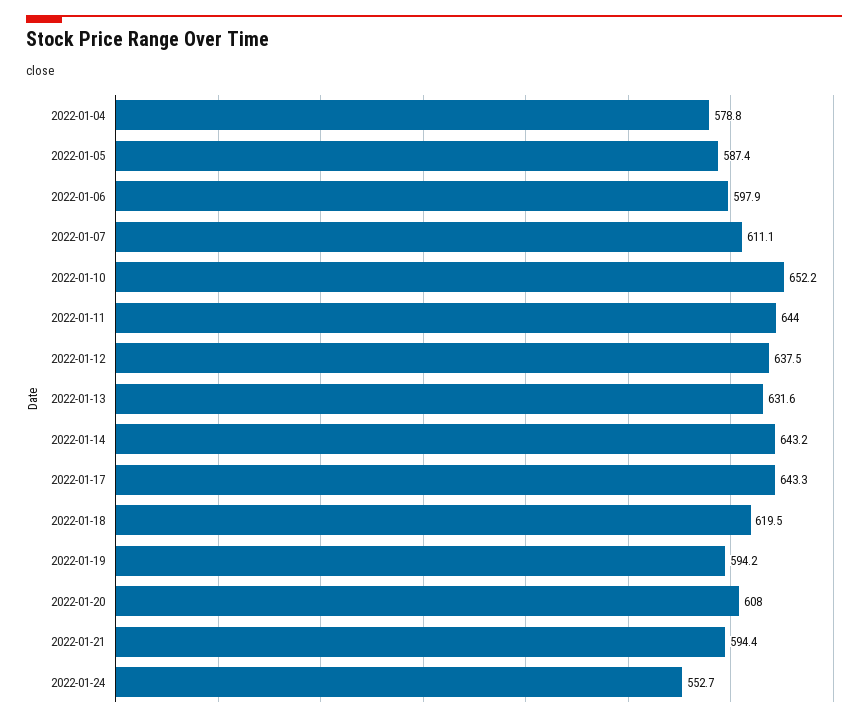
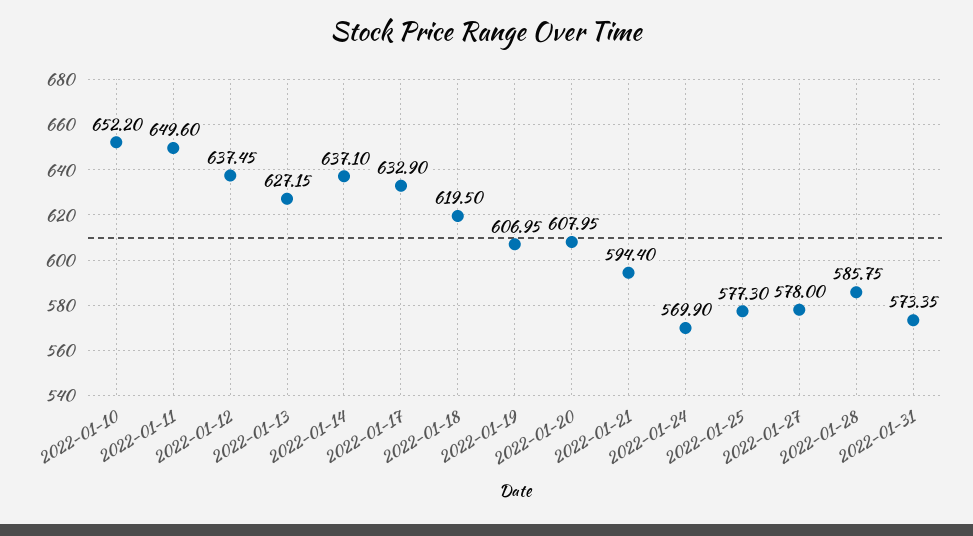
2022-01-04: 578.8 -> none
2022-01-05: 587.4 -> none
2022-01-06: 597.9 -> none
2022-01-07: 611.1 -> none
2022-01-11: 644 -> 649.6
2022-01-13: 631.6 -> 627.15
2022-01-14: 643.2 -> 637.1
2022-01-17: 643.3 -> 632.9
2022-01-19: 594.2 -> 606.95
2022-01-24: 552.7 -> 569.9
2022-01-25: none -> 577.3
2022-01-27: none -> 578
2022-01-28: none -> 585.75
2022-01-31: none -> 573.35

